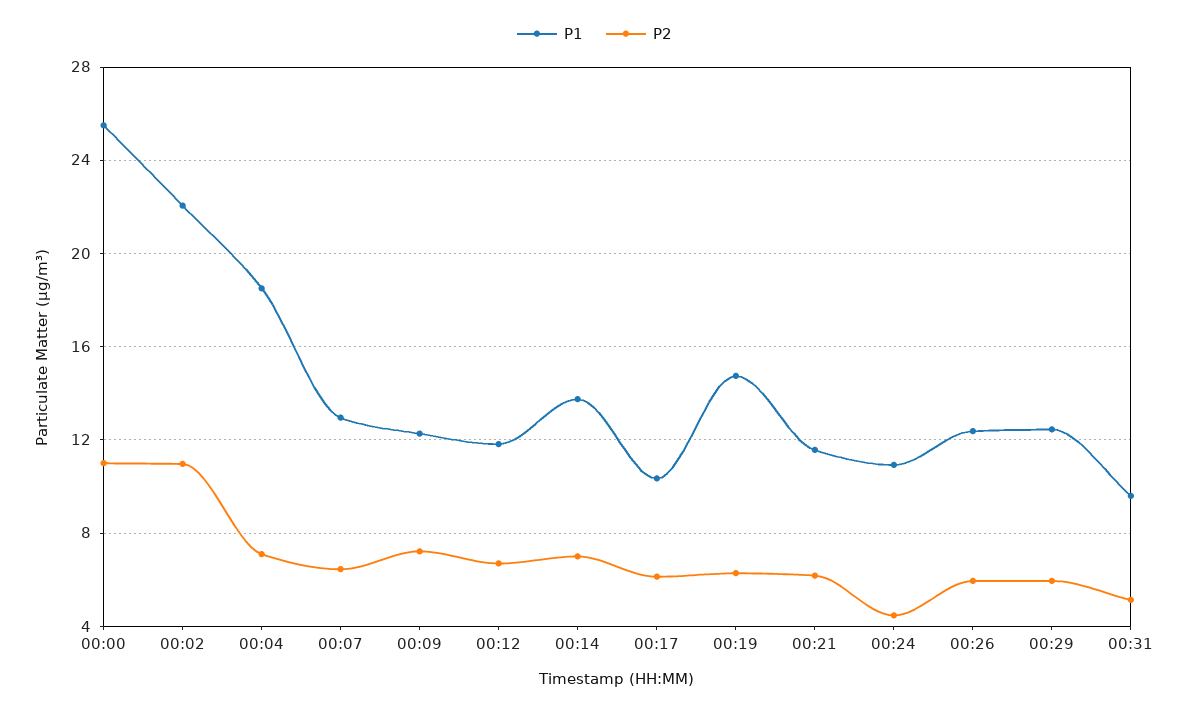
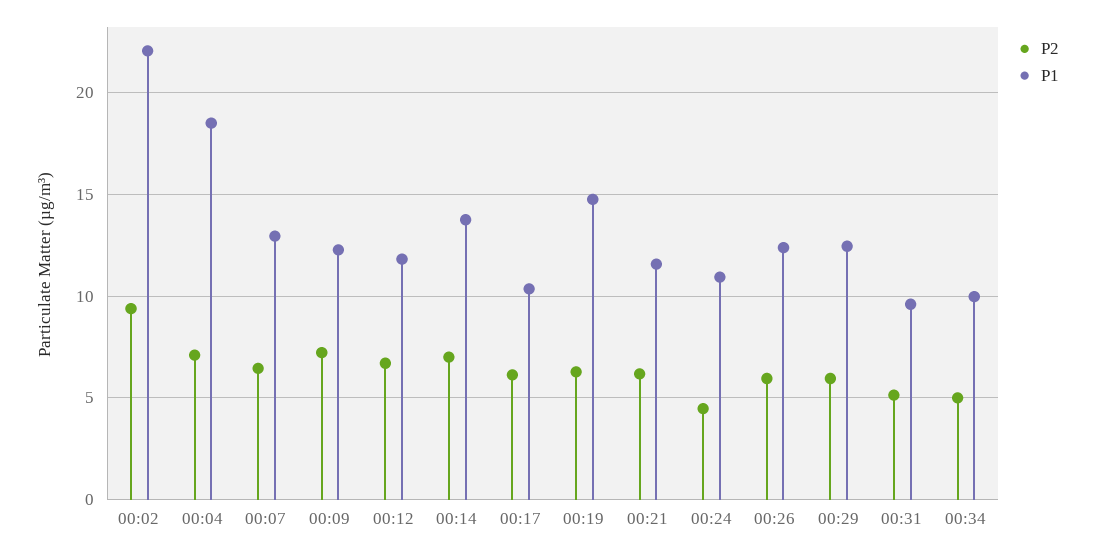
P1, 00:00: 25.5 -> none
P2, 00:00: 11 -> none
P2, 00:02: 11 -> 9.5
P2, 00:34: none -> 5
P1, 00:34: none -> 10

